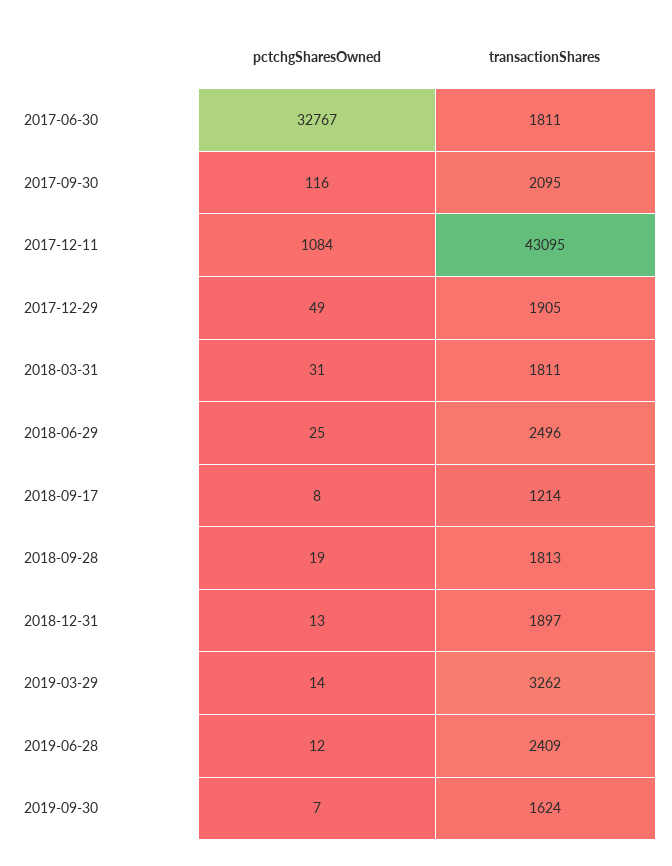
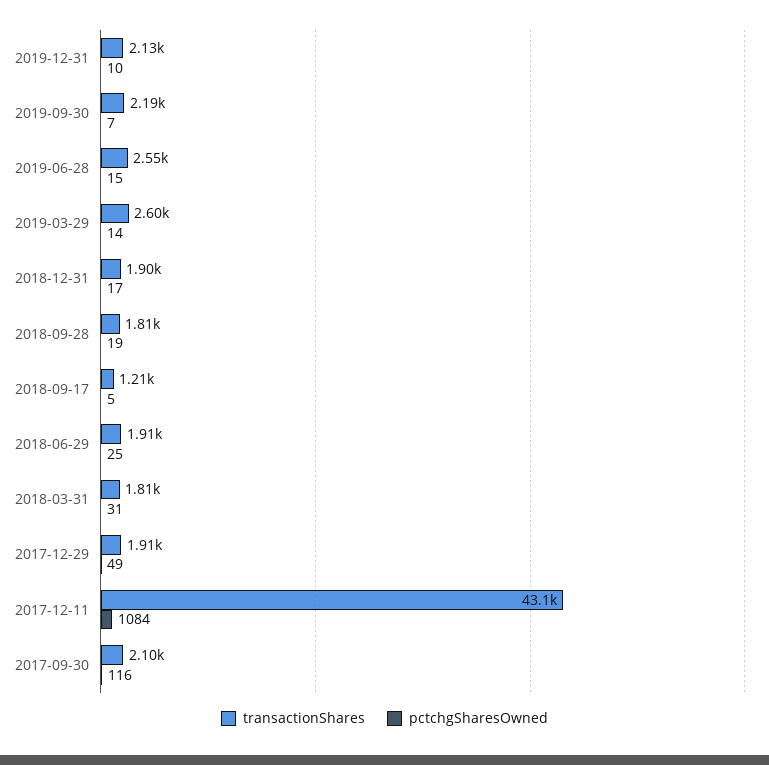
pctchgSharesOwned, 2017-06-30: 32767 -> none
transactionShares, 2017-06-30: 1811 -> none
transactionShares, 2018-06-29: 2496 -> 1910
pctchgSharesOwned, 2018-09-17: 8 -> 5
pctchgSharesOwned, 2018-12-31: 13 -> 17
transactionShares, 2019-03-29: 3262 -> 2600
pctchgSharesOwned, 2019-06-28: 12 -> 15
transactionShares, 2019-06-28: 2409 -> 2550
transactionShares, 2019-09-30: 1624 -> 2190
transactionShares, 2019-12-31: none -> 2130
pctchgSharesOwned, 2019-12-31: none -> 10

